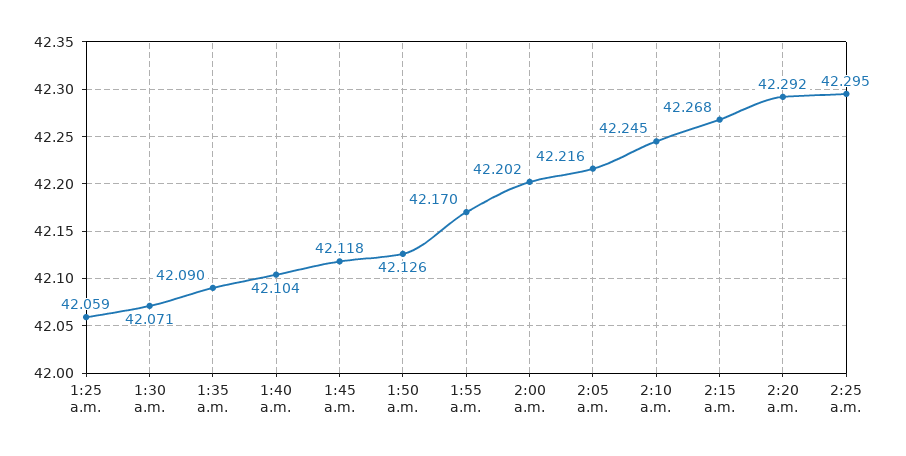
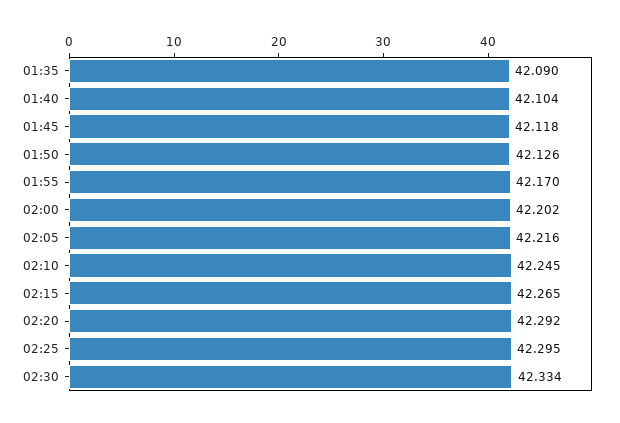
1:25 a.m.: 42.059 -> none
1:30 a.m.: 42.071 -> none
2:15 a.m.: 42.268 -> 42.265
02:30: none -> 42.334

